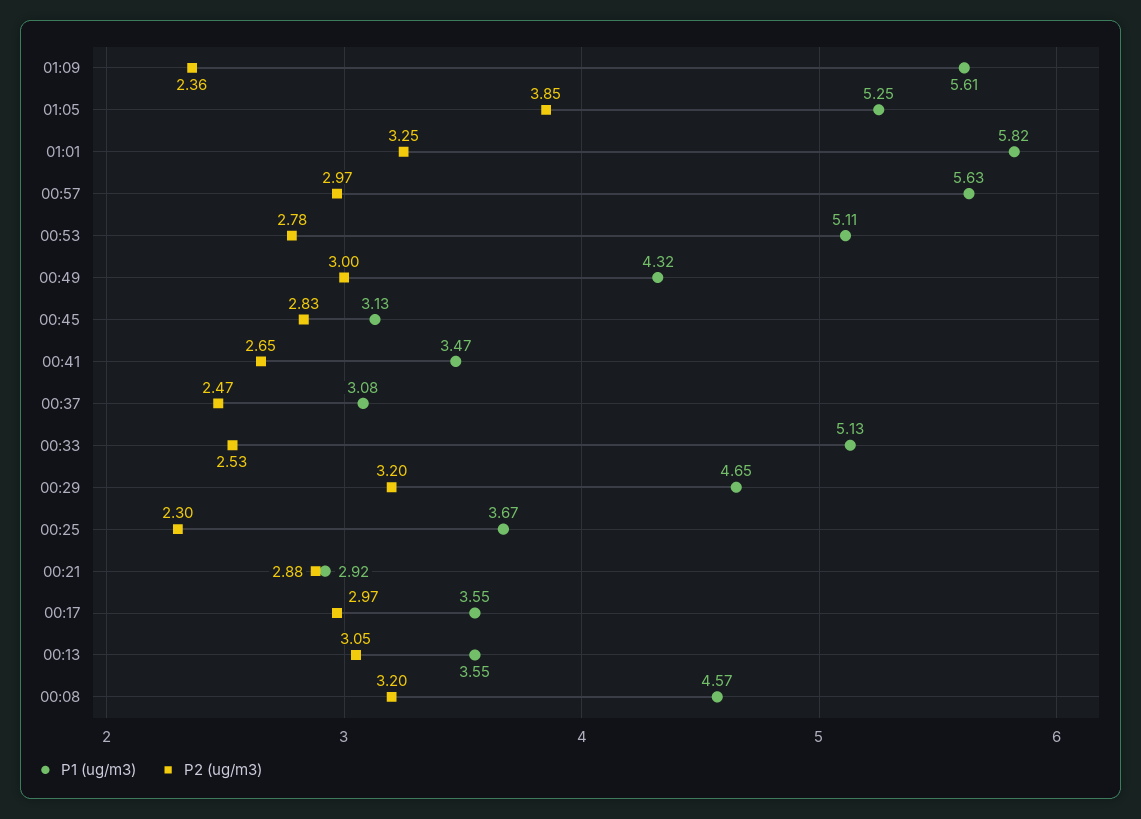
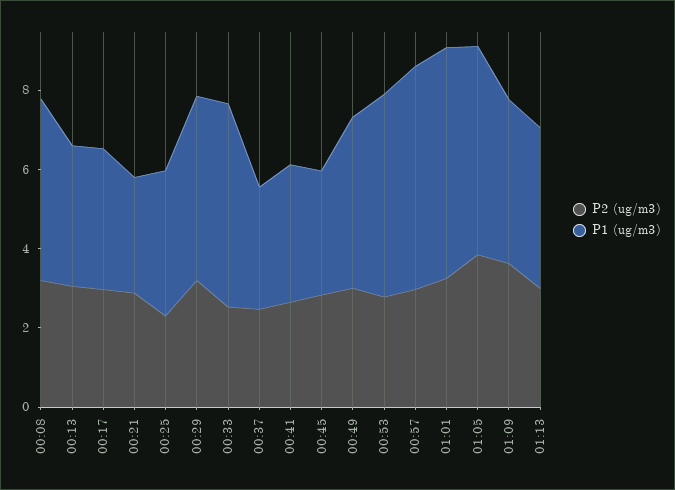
P1 (ug/m3), 01:09: 5.61 -> 4
P2 (ug/m3), 01:09: 2.36 -> 3.5
P2 (ug/m3), 01:13: none -> 3
P1 (ug/m3), 01:13: none -> 4

